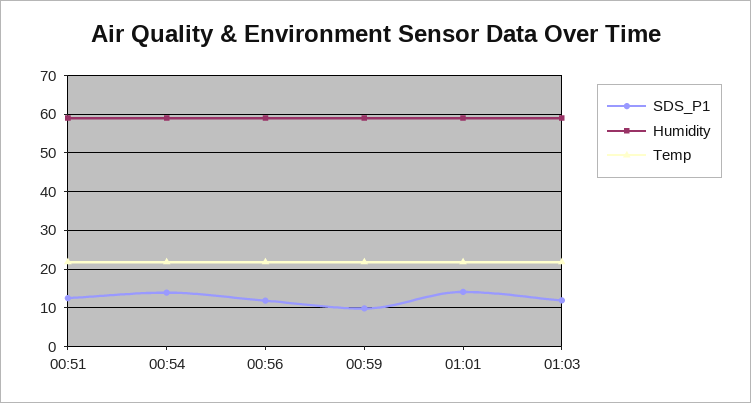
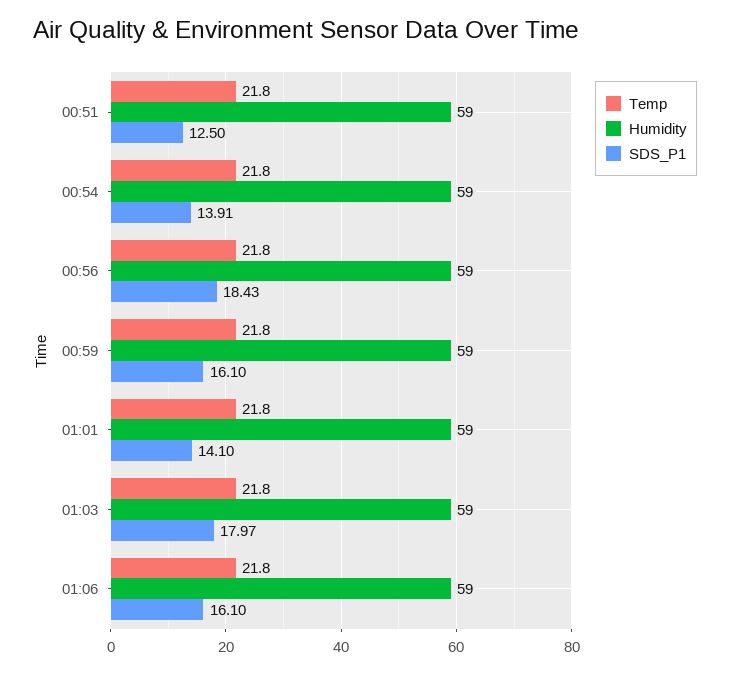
SDS_P1, 00:56: 12 -> 18.43
SDS_P1, 00:59: 10 -> 16.1
SDS_P1, 01:03: 12 -> 17.97
Temp, 01:06: none -> 21.8
Humidity, 01:06: none -> 59
SDS_P1, 01:06: none -> 16.1

